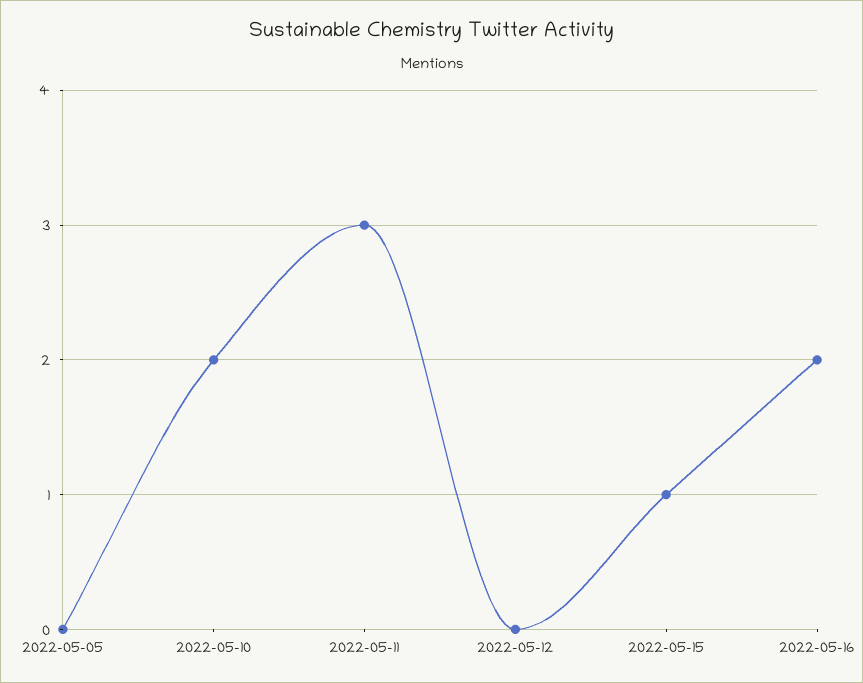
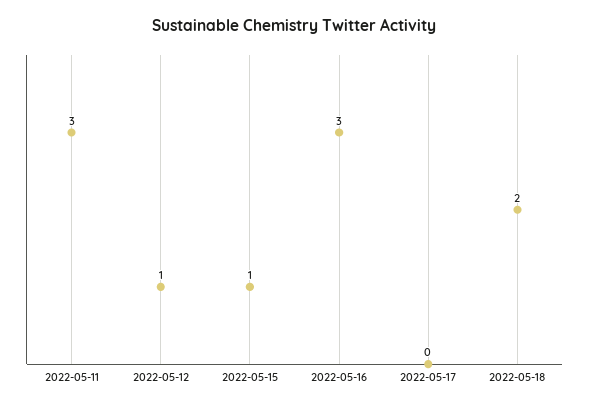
2022-05-05: 0 -> none
2022-05-10: 2 -> none
2022-05-12: 0 -> 1
2022-05-16: 2 -> 3
2022-05-17: none -> 0
2022-05-18: none -> 2

